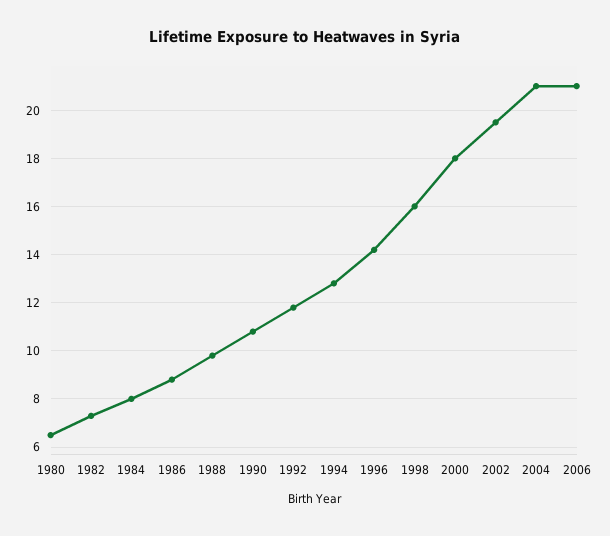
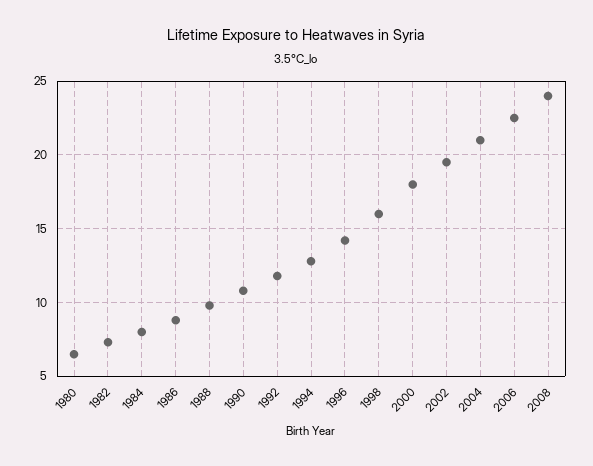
2006: 21 -> 22.5
2008: none -> 24

